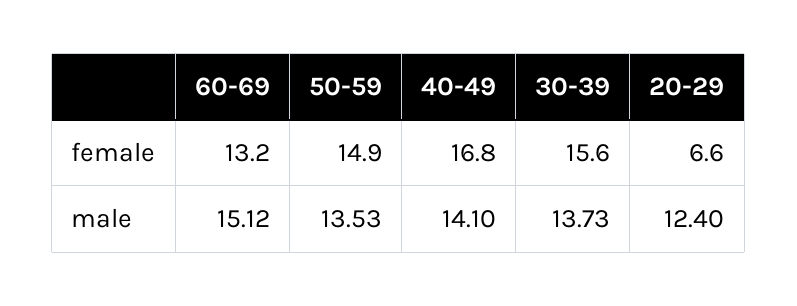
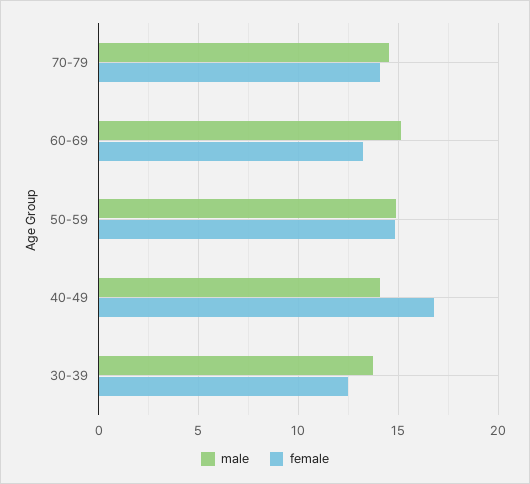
female, 30-39: 15.6 -> 12.5
female, 20-29: 6.6 -> none
male, 50-59: 13.53 -> 15
male, 20-29: 12.4 -> none
male, 70-79: none -> 14.5
female, 70-79: none -> 14

